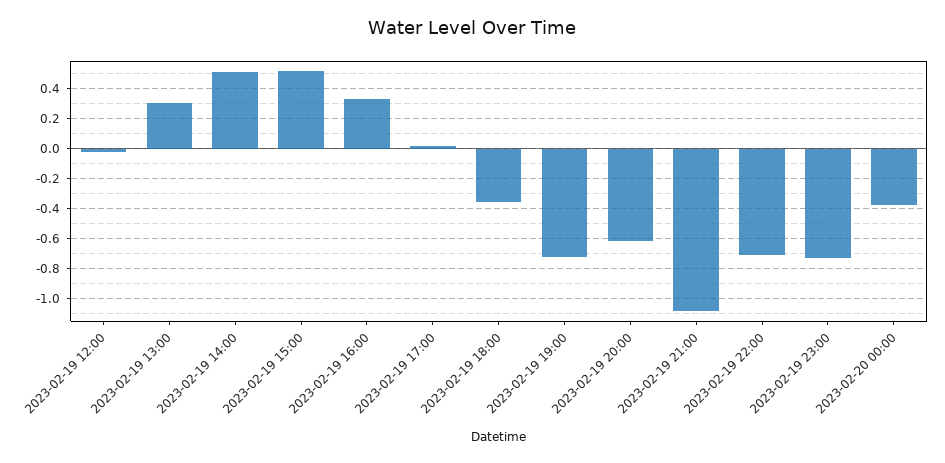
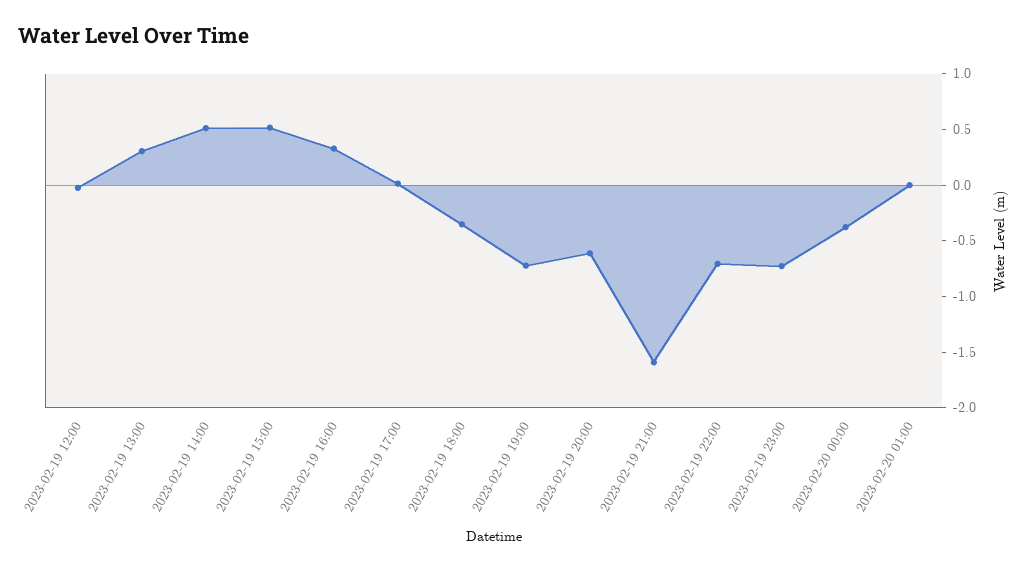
2023-02-19 21:00: -1.1 -> -1.6
2023-02-20 01:00: none -> 0

